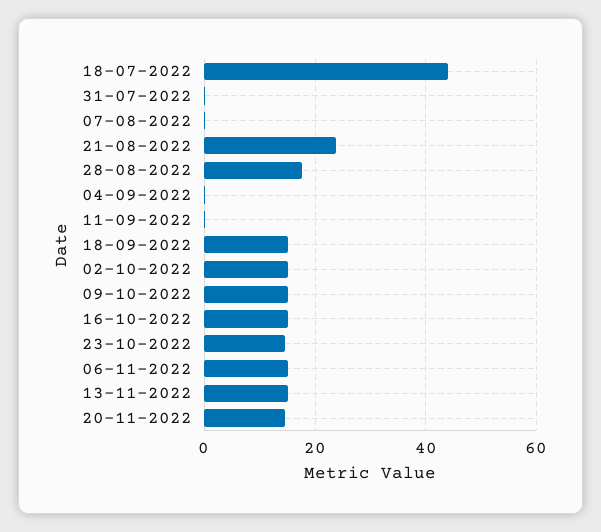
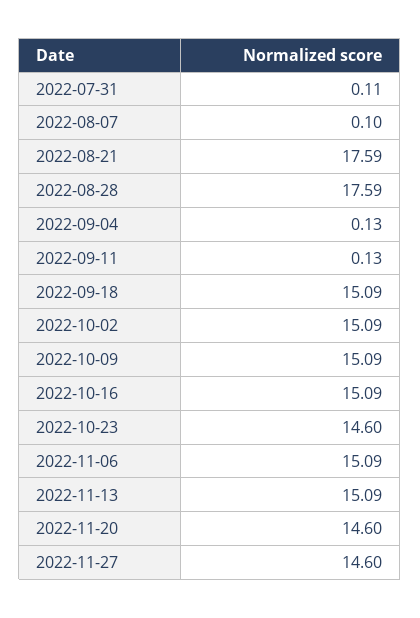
18-07-2022: 44 -> none
21-08-2022: 24 -> 17.59
2022-11-27: none -> 14.6

